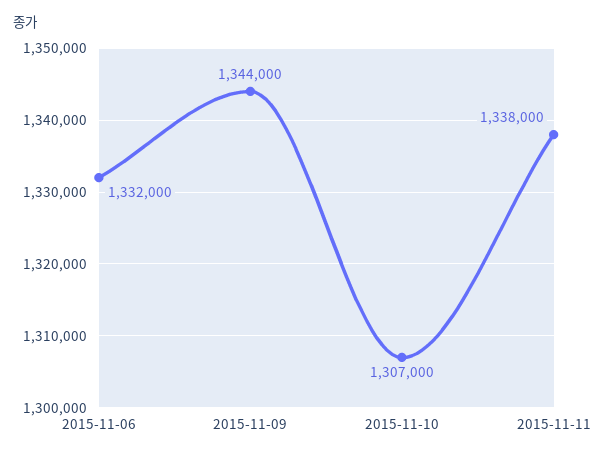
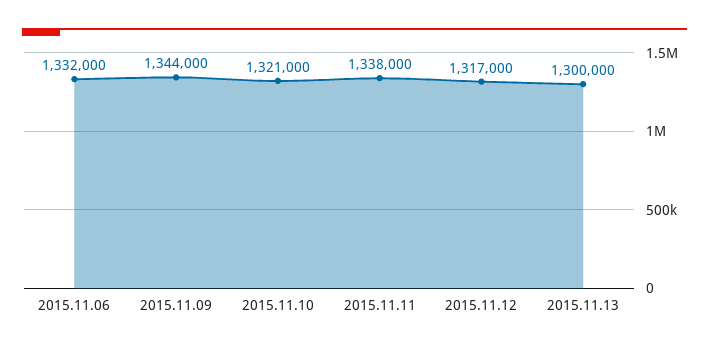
2015-11-10: 1307000 -> 1321000
2015.11.12: none -> 1317000
2015.11.13: none -> 1300000

